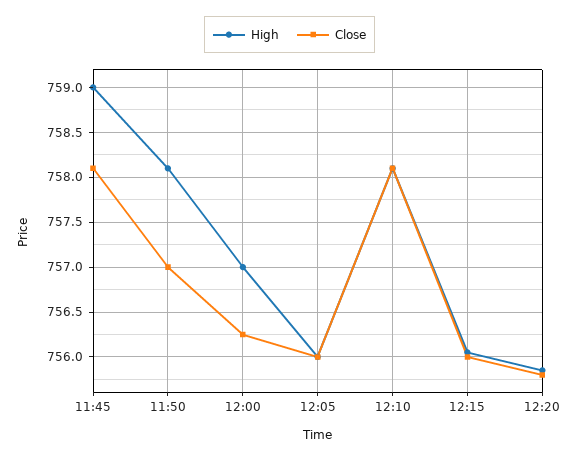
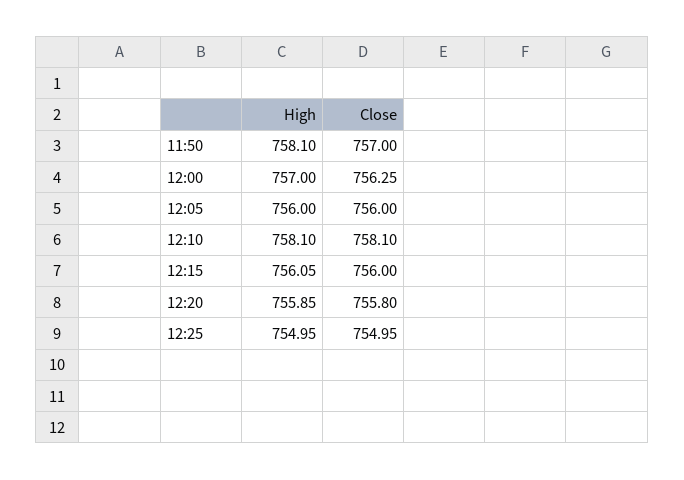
High, 11:45: 759 -> none
Close, 11:45: 758.1 -> none
High, 12:25: none -> 754.95
Close, 12:25: none -> 754.95

